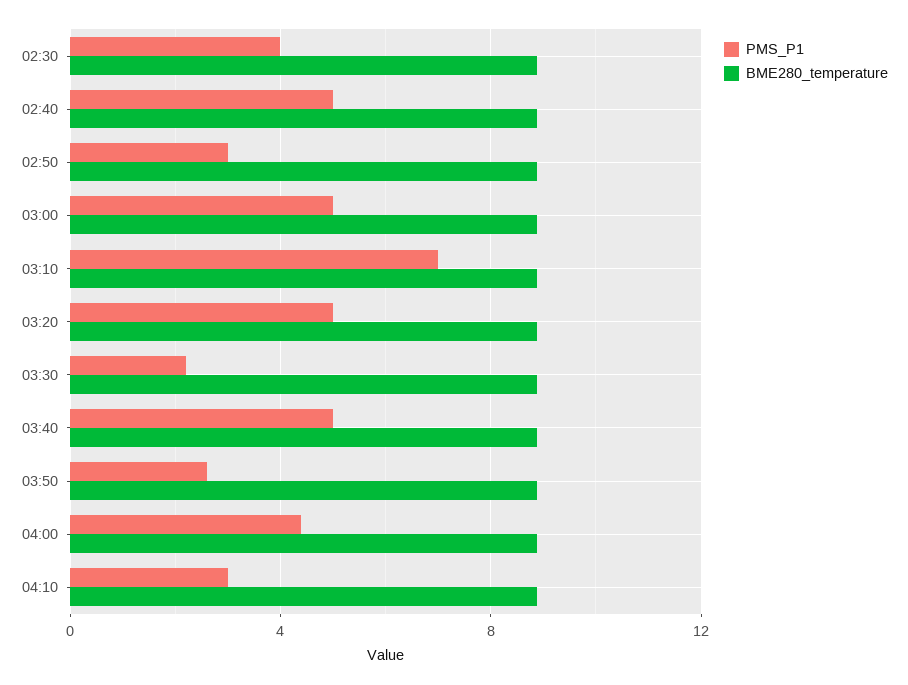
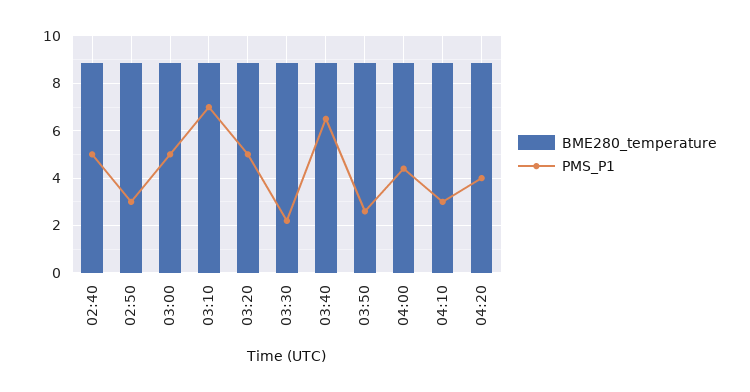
PMS_P1, 02:30: 4 -> none
BME280_temperature, 02:30: 9 -> none
PMS_P1, 03:40: 5 -> 6.5
BME280_temperature, 04:20: none -> 9
PMS_P1, 04:20: none -> 4

